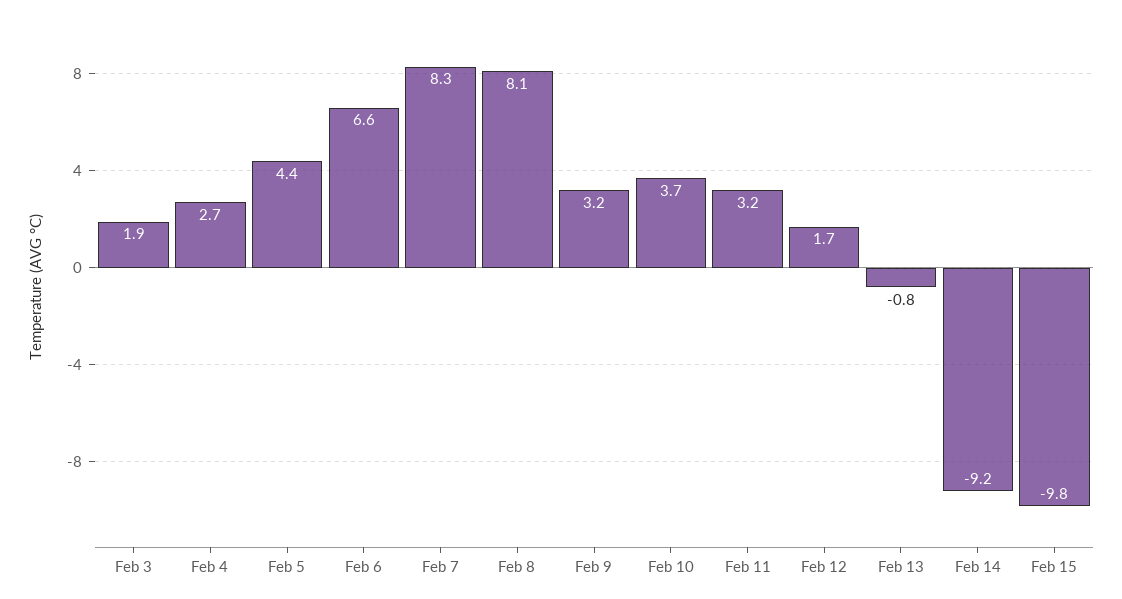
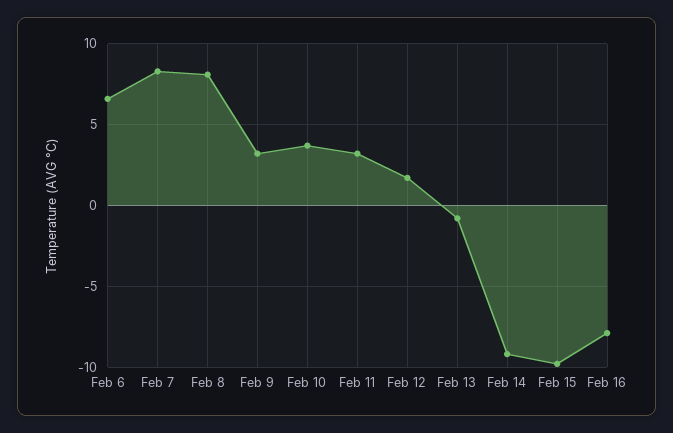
Feb 3: 1.9 -> none
Feb 4: 2.7 -> none
Feb 5: 4.4 -> none
Feb 16: none -> -8

